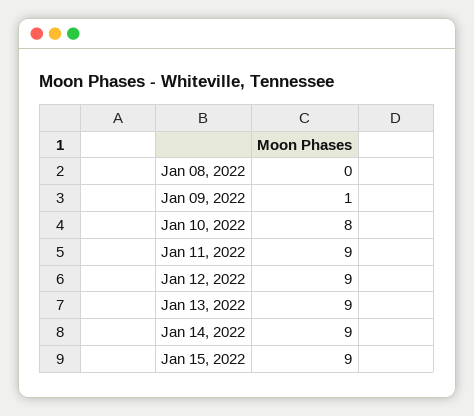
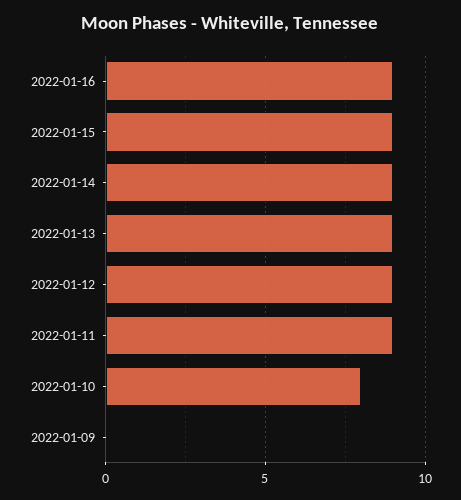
Jan 08, 2022: 0 -> none
Jan 09, 2022: 1 -> 0
2022-01-16: none -> 9

